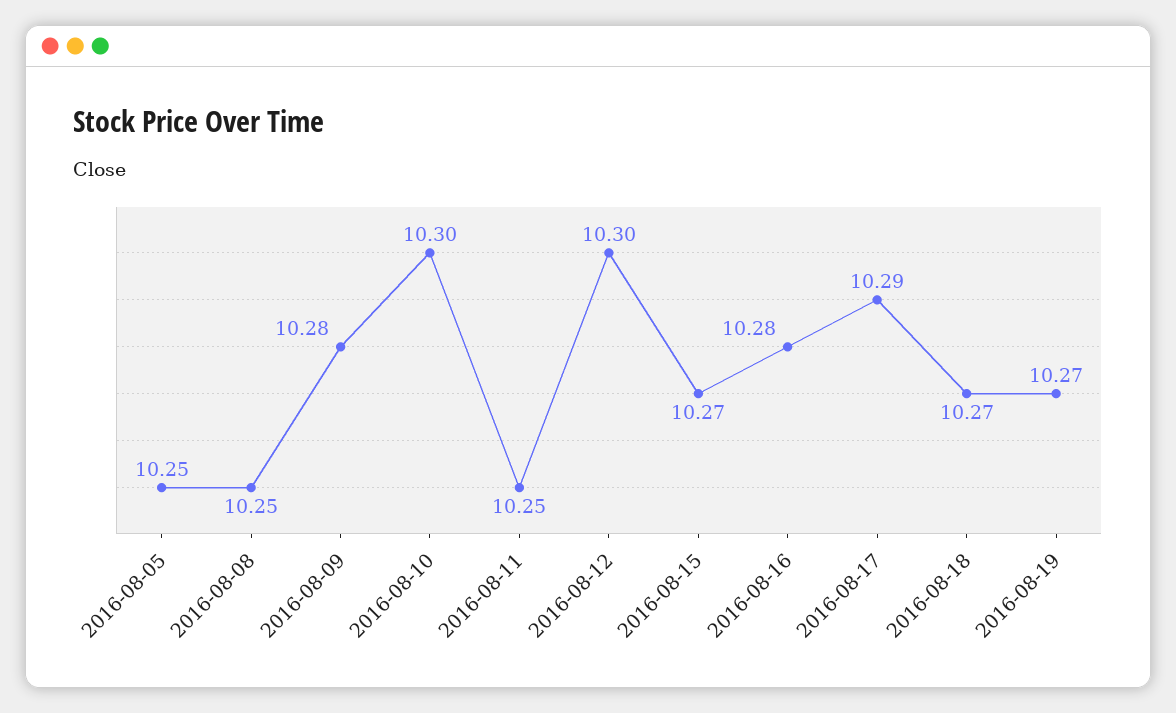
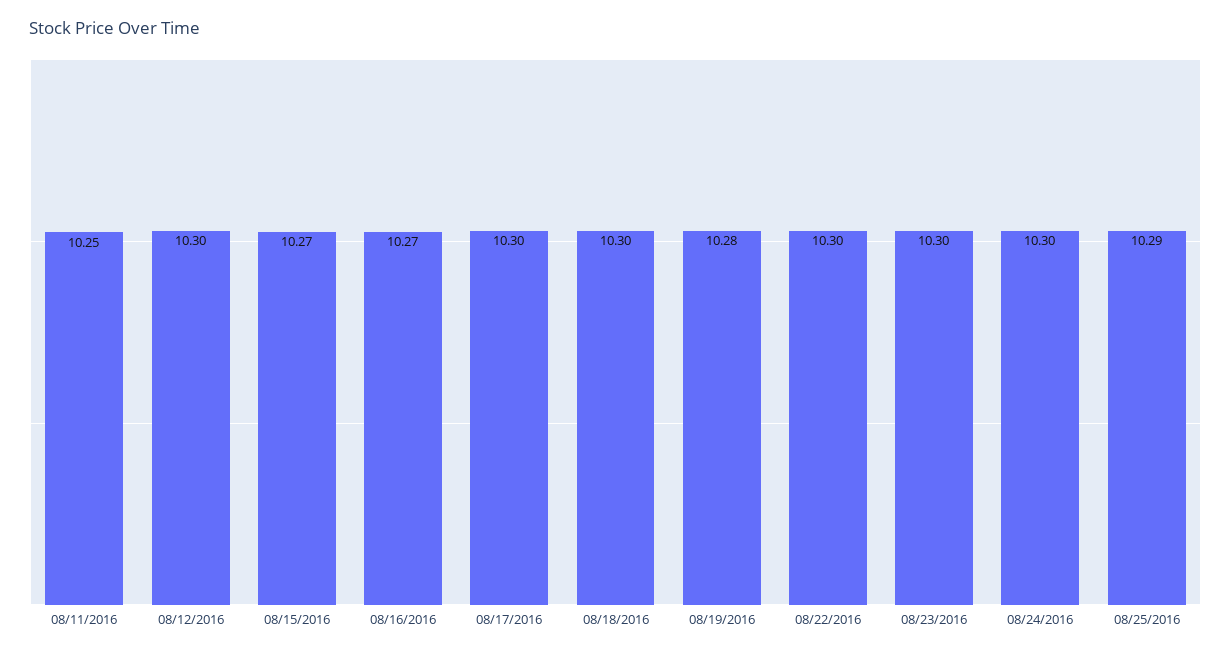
2016-08-05: 10.25 -> none
2016-08-08: 10.25 -> none
2016-08-09: 10.28 -> none
2016-08-10: 10.3 -> none
2016-08-16: 10.28 -> 10.27
2016-08-17: 10.29 -> 10.3
2016-08-18: 10.27 -> 10.3
2016-08-19: 10.27 -> 10.28
08/22/2016: none -> 10.3
08/23/2016: none -> 10.3
08/24/2016: none -> 10.3
08/25/2016: none -> 10.29

